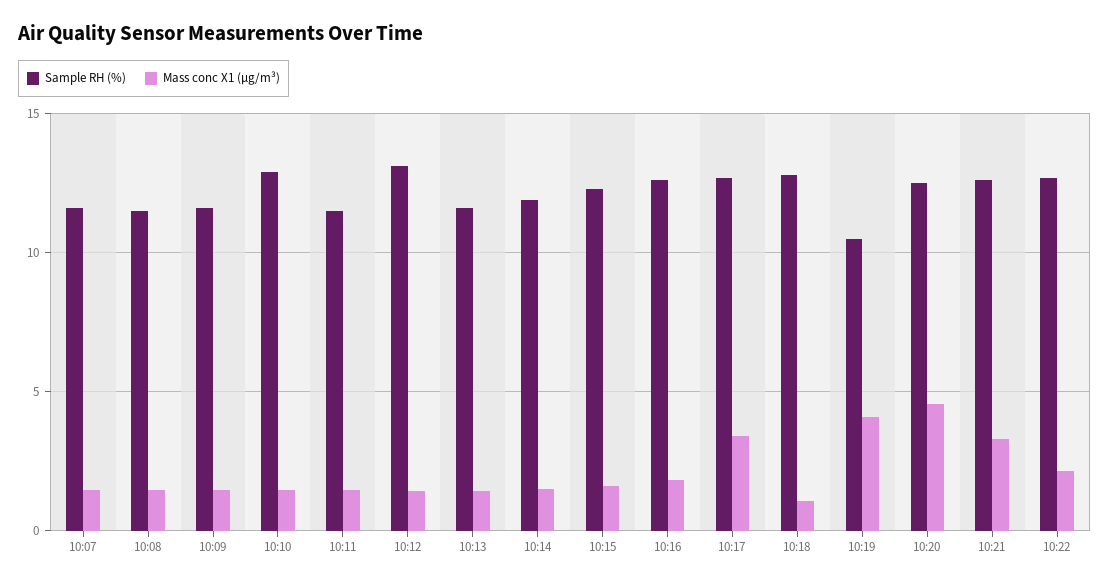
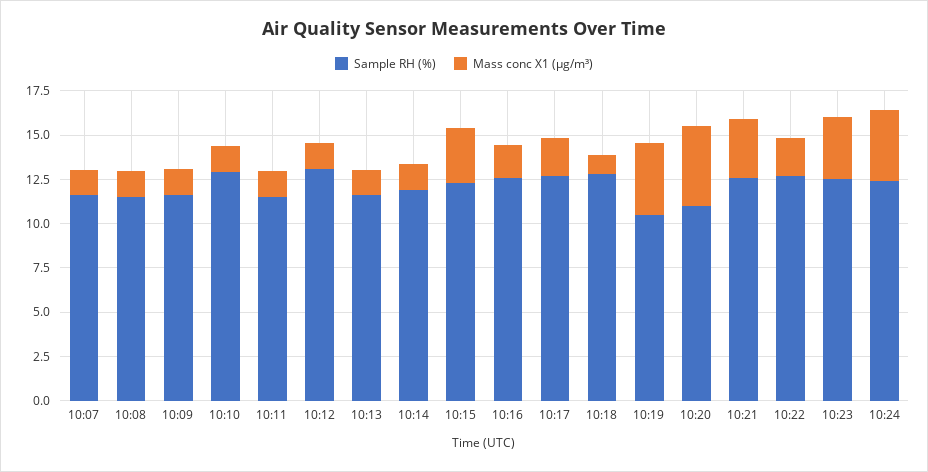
Mass conc X1 (μg/m³), 10:15: 1.5 -> 3
Mass conc X1 (μg/m³), 10:17: 3.5 -> 2
Sample RH (%), 10:20: 12.5 -> 11
Sample RH (%), 10:23: none -> 12.5
Mass conc X1 (μg/m³), 10:23: none -> 3.5
Sample RH (%), 10:24: none -> 12.5
Mass conc X1 (μg/m³), 10:24: none -> 4

